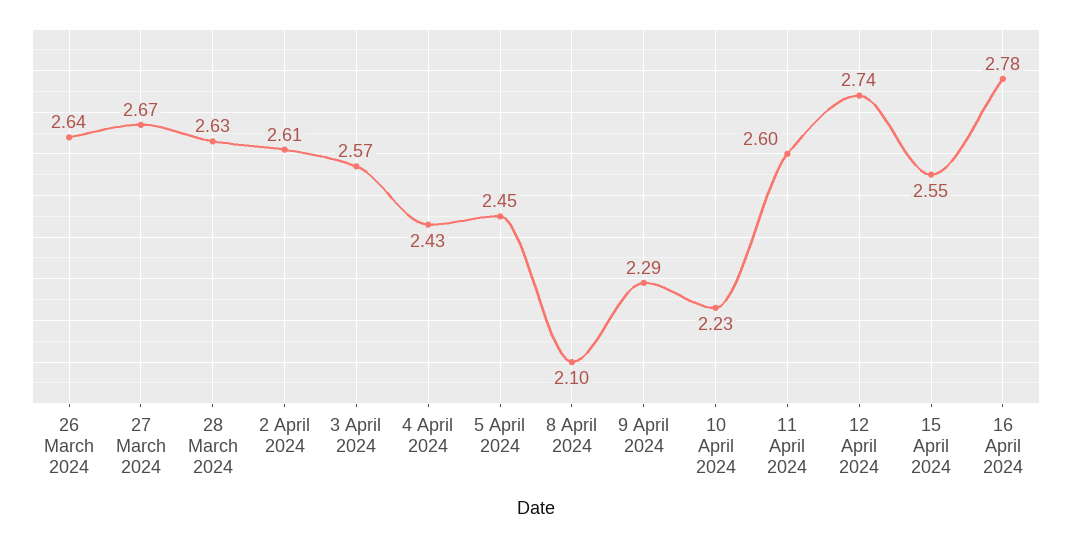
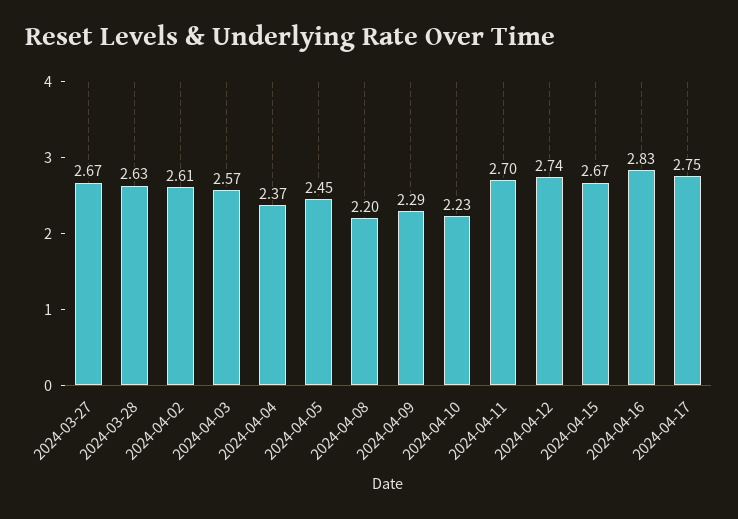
26 March 2024: 2.64 -> none
4 April 2024: 2.43 -> 2.37
8 April 2024: 2.1 -> 2.2
11 April 2024: 2.6 -> 2.7
15 April 2024: 2.55 -> 2.67
16 April 2024: 2.78 -> 2.83
2024-04-17: none -> 2.75

